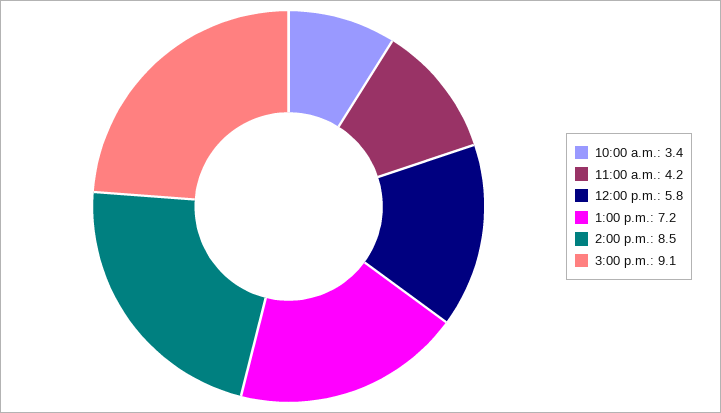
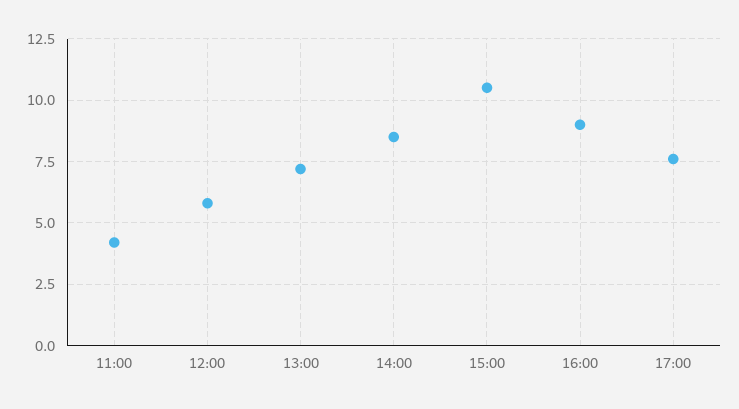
10:00 a.m.: 3.4 -> none
3:00 p.m.: 9.1 -> 10.5
16:00: none -> 9
17:00: none -> 7.5

